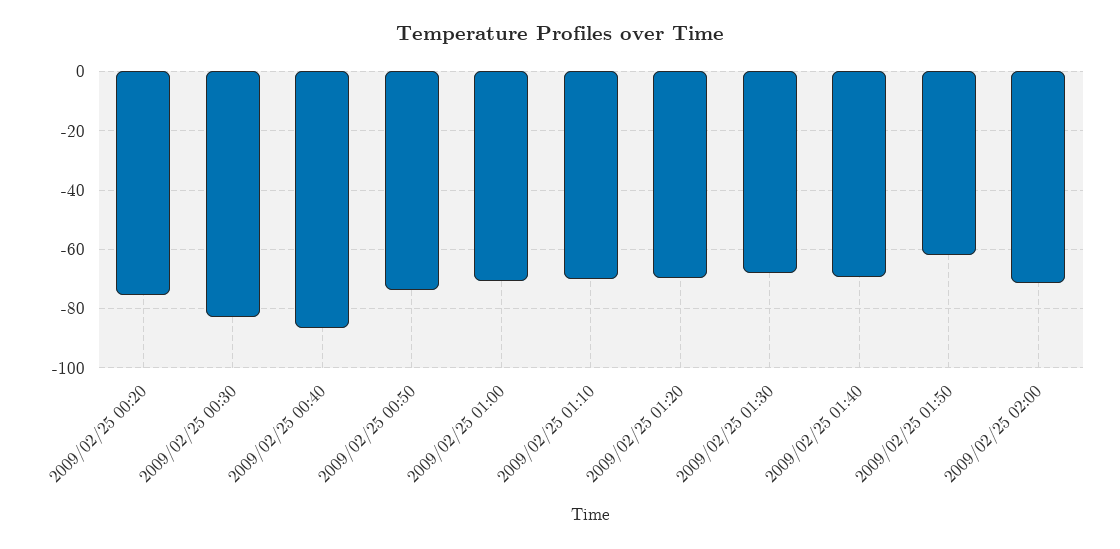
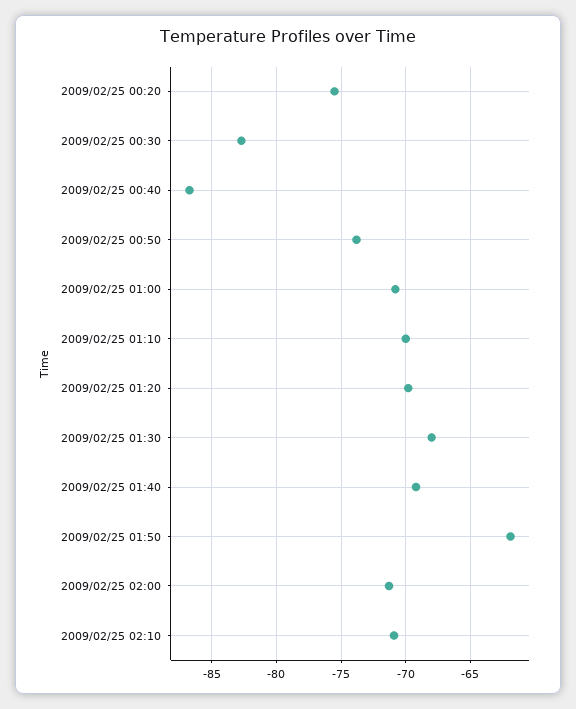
2009/02/25 02:10: none -> -71

